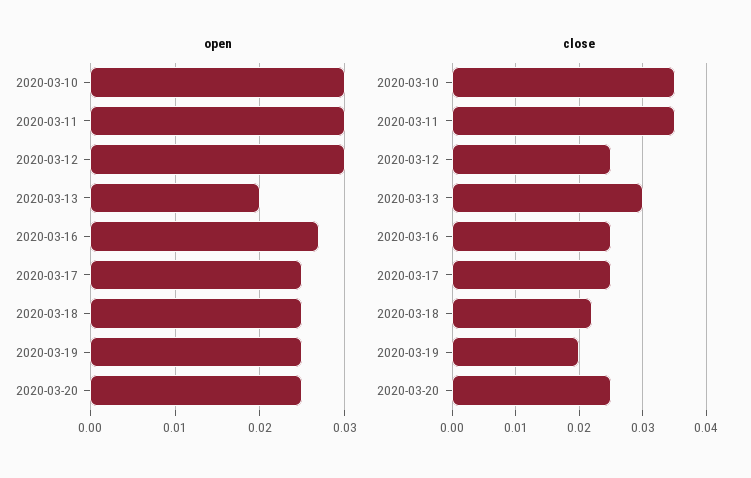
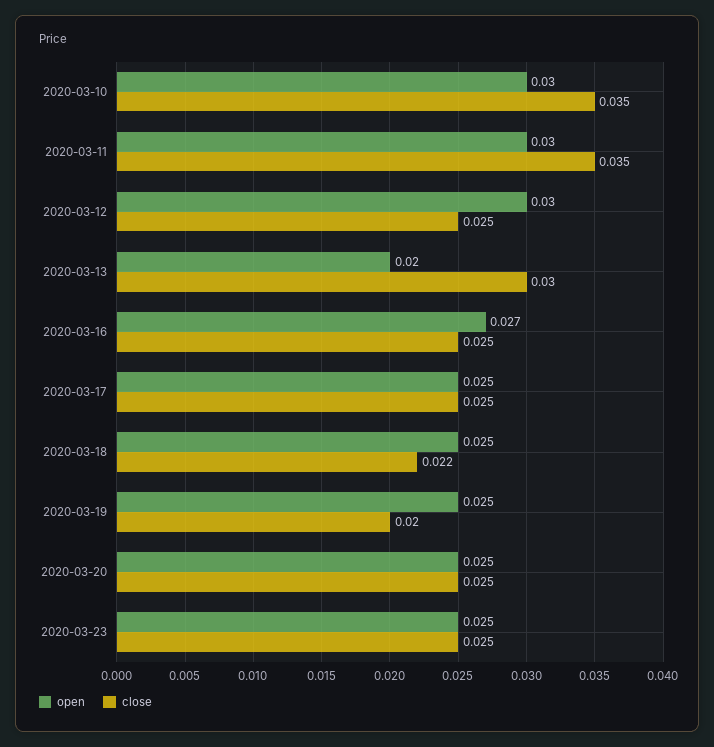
open, 2020-03-23: none -> 0.025
close, 2020-03-23: none -> 0.025

